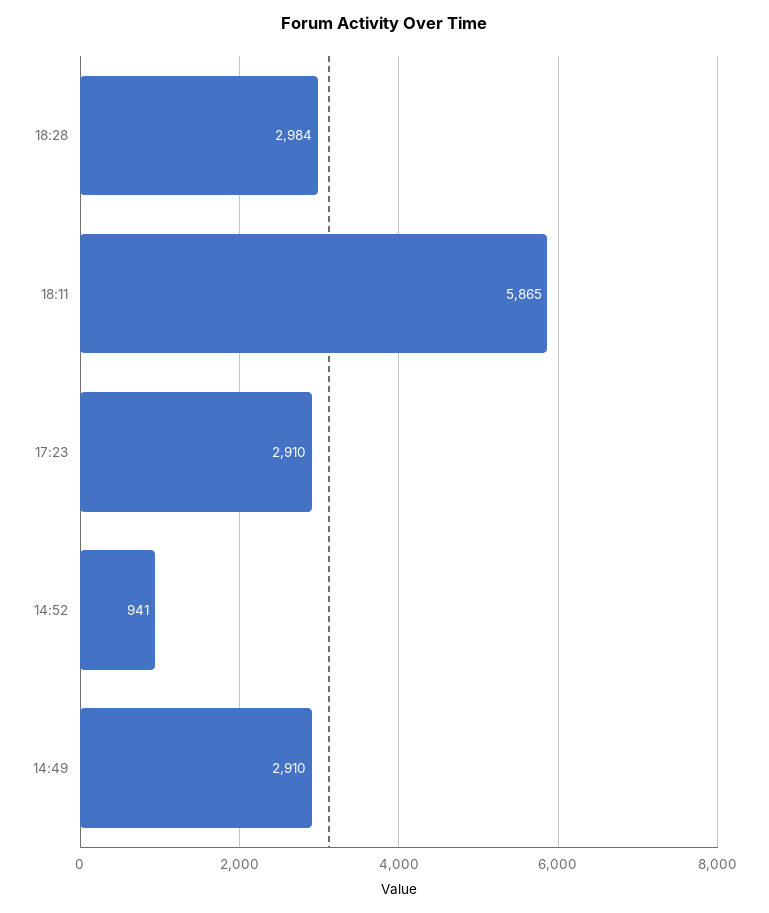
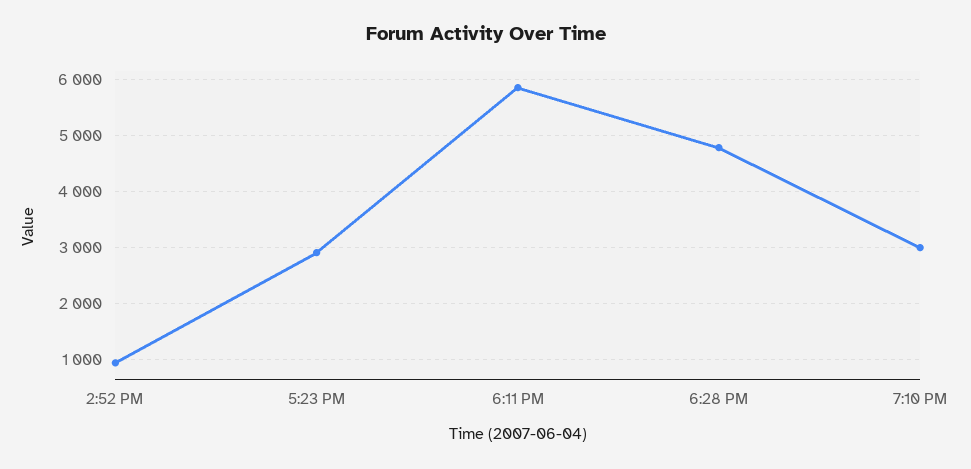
18:28: 2984 -> 4800
14:49: 2910 -> none
7:10 PM: none -> 3000

